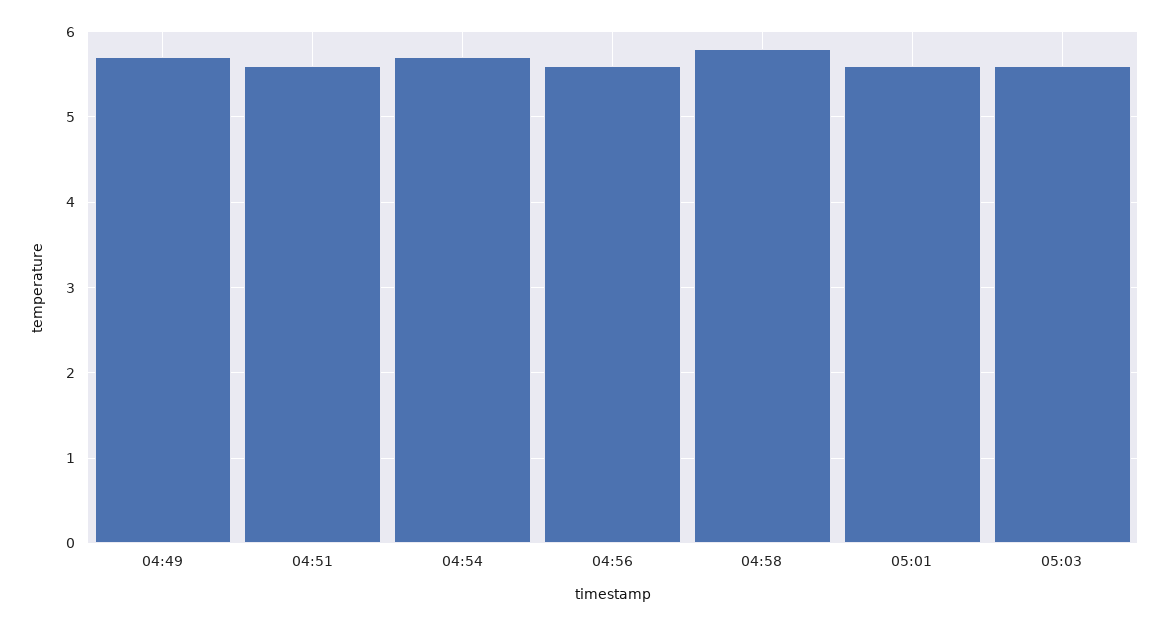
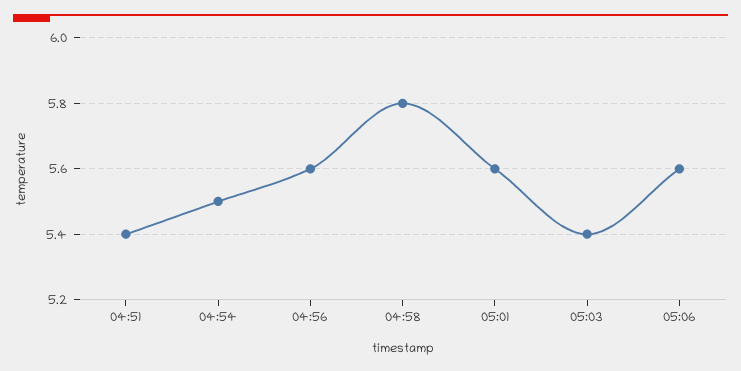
04:49: 5.7 -> none
04:51: 5.6 -> 5.4
04:54: 5.7 -> 5.5
05:03: 5.6 -> 5.4
05:06: none -> 5.6

